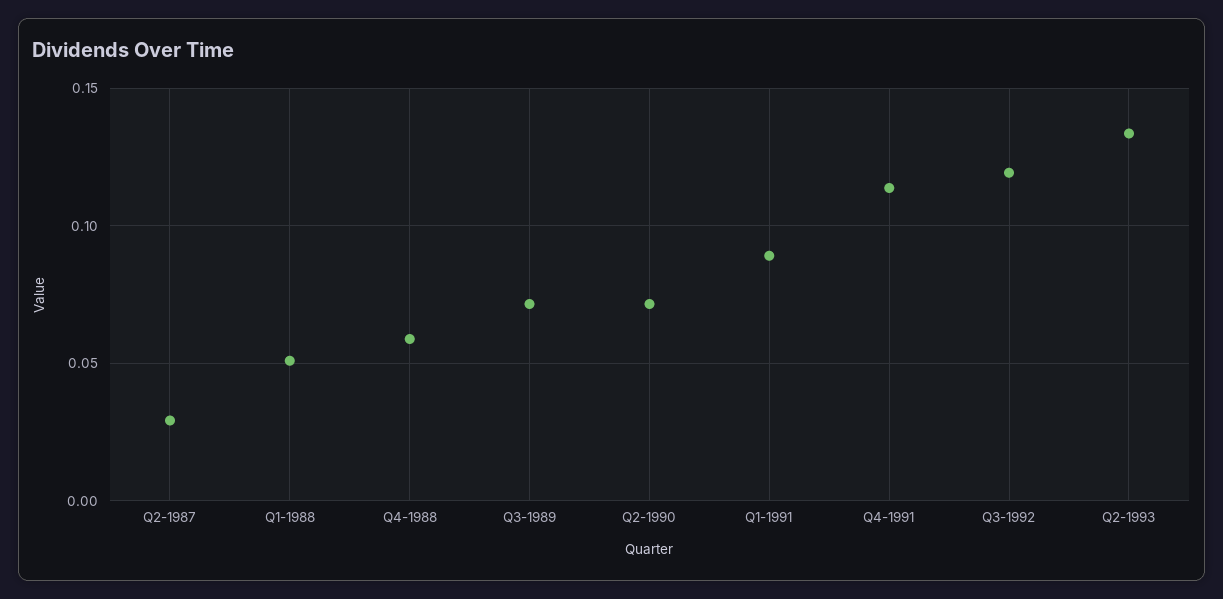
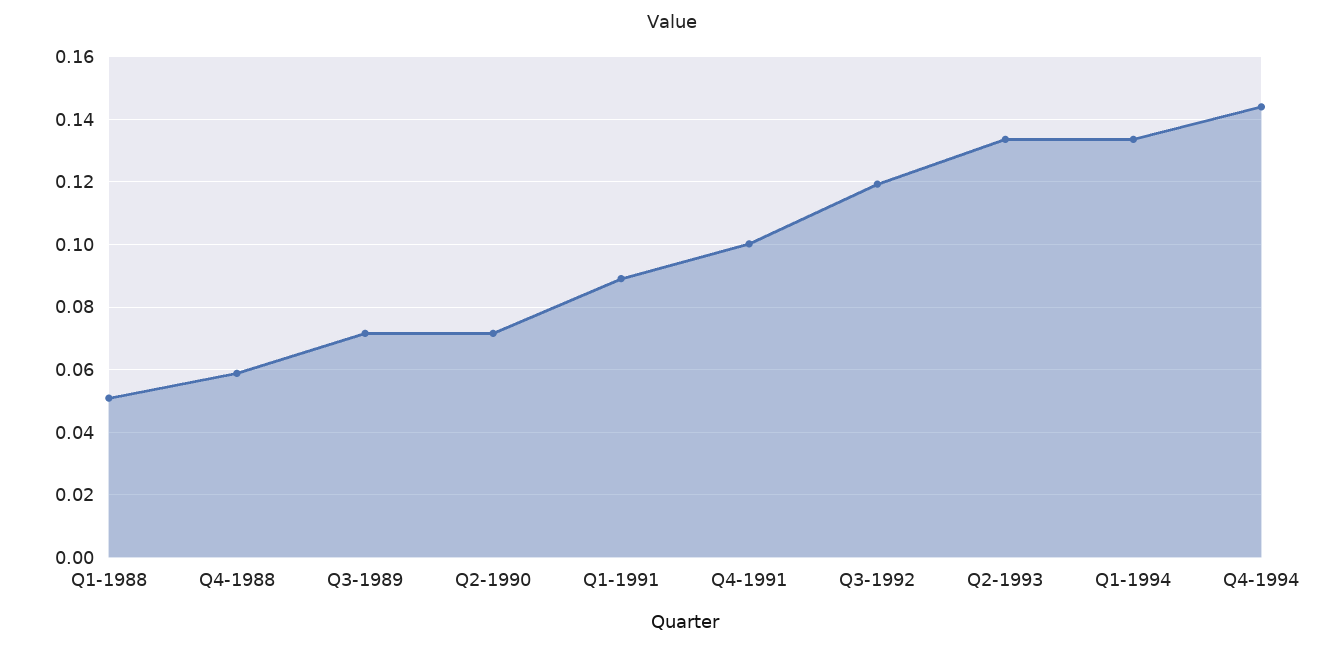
Q2-1987: 0.03 -> none
Q4-1991: 0.115 -> 0.1
Q1-1994: none -> 0.134
Q4-1994: none -> 0.144

